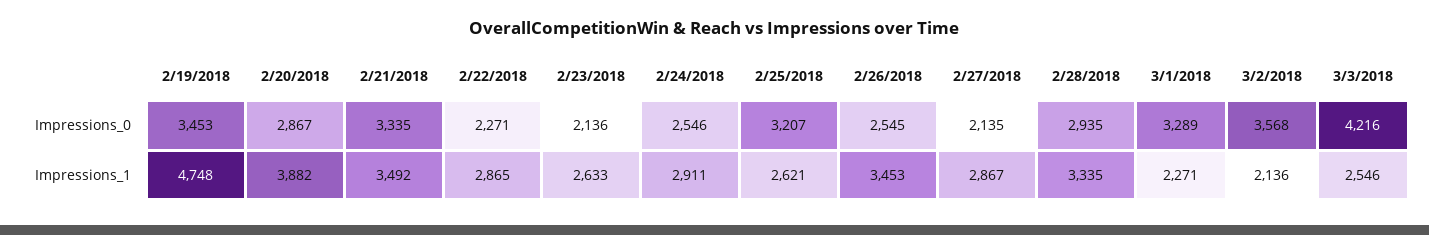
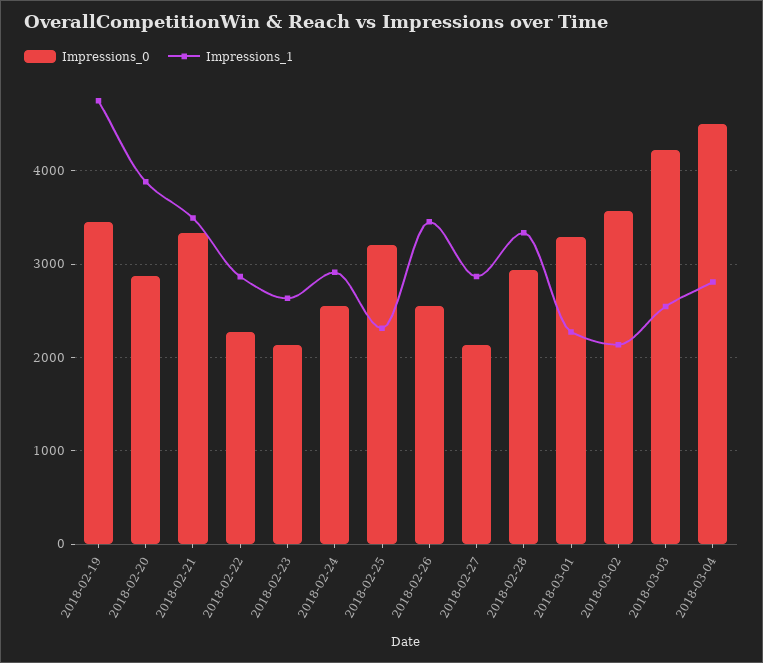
Impressions_1, 2/25/2018: 2621 -> 2300
Impressions_0, 2018-03-04: none -> 4500
Impressions_1, 2018-03-04: none -> 2800

